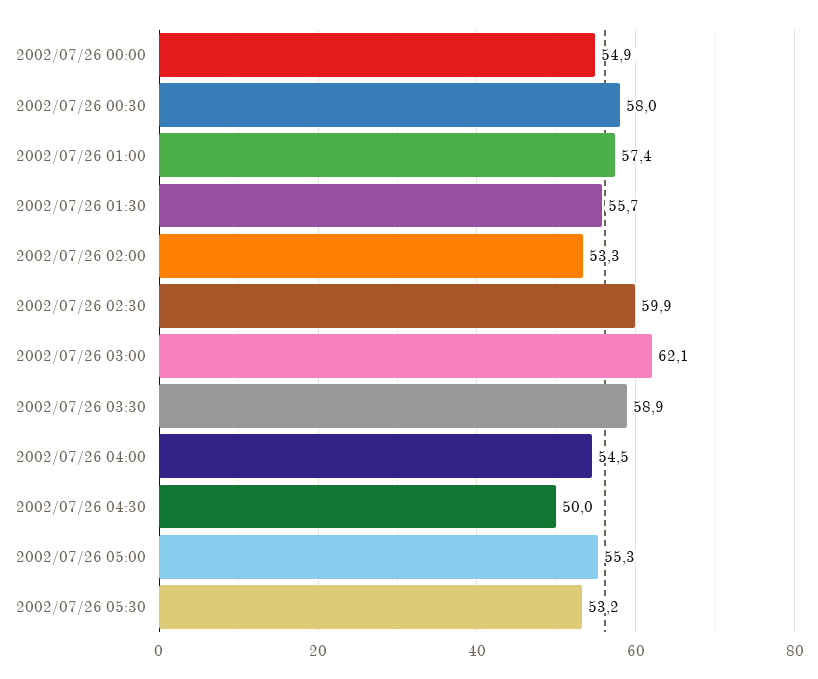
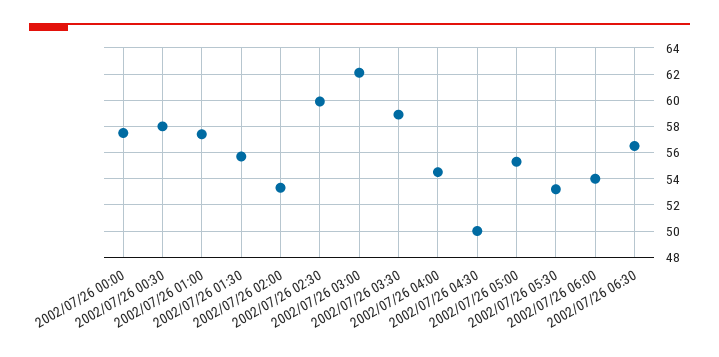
2002/07/26 00:00: 54.9 -> 57.5
2002/07/26 06:00: none -> 54
2002/07/26 06:30: none -> 56.5

